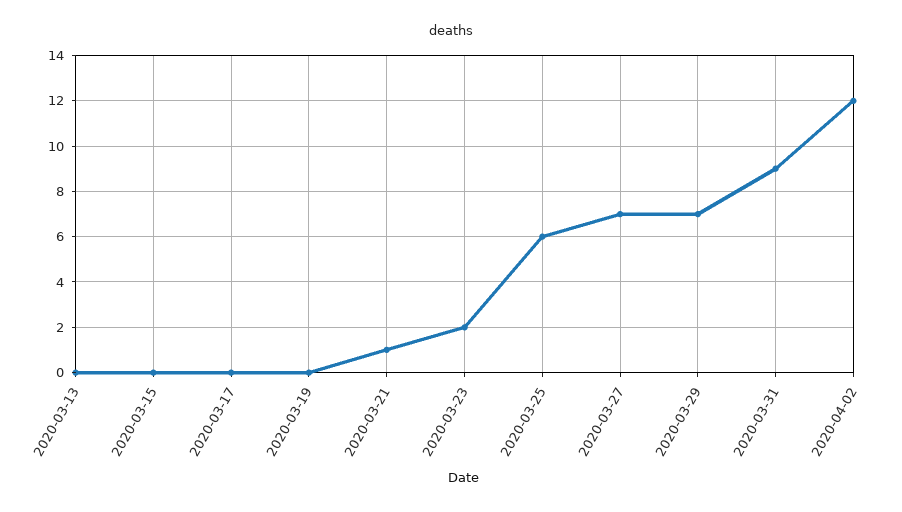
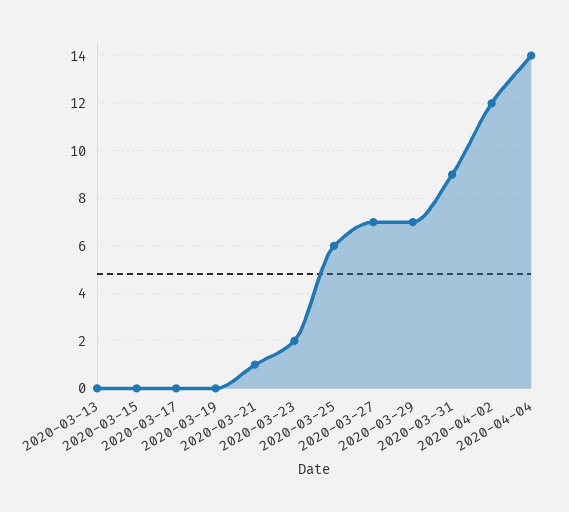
2020-04-04: none -> 14

